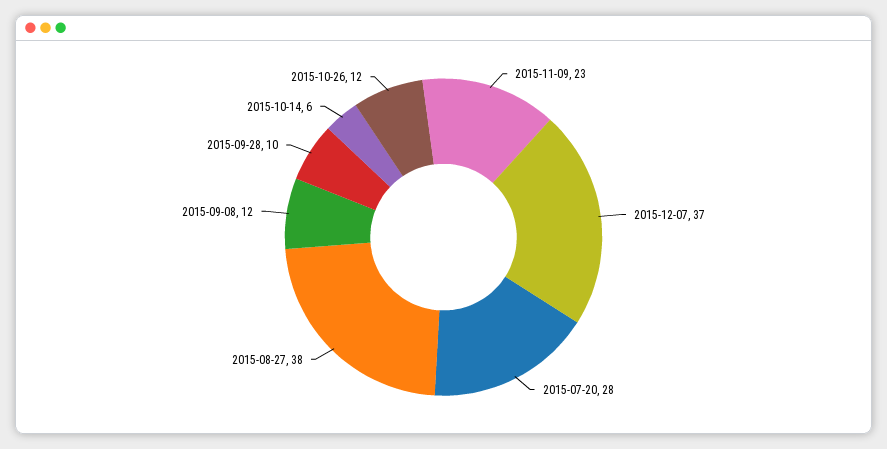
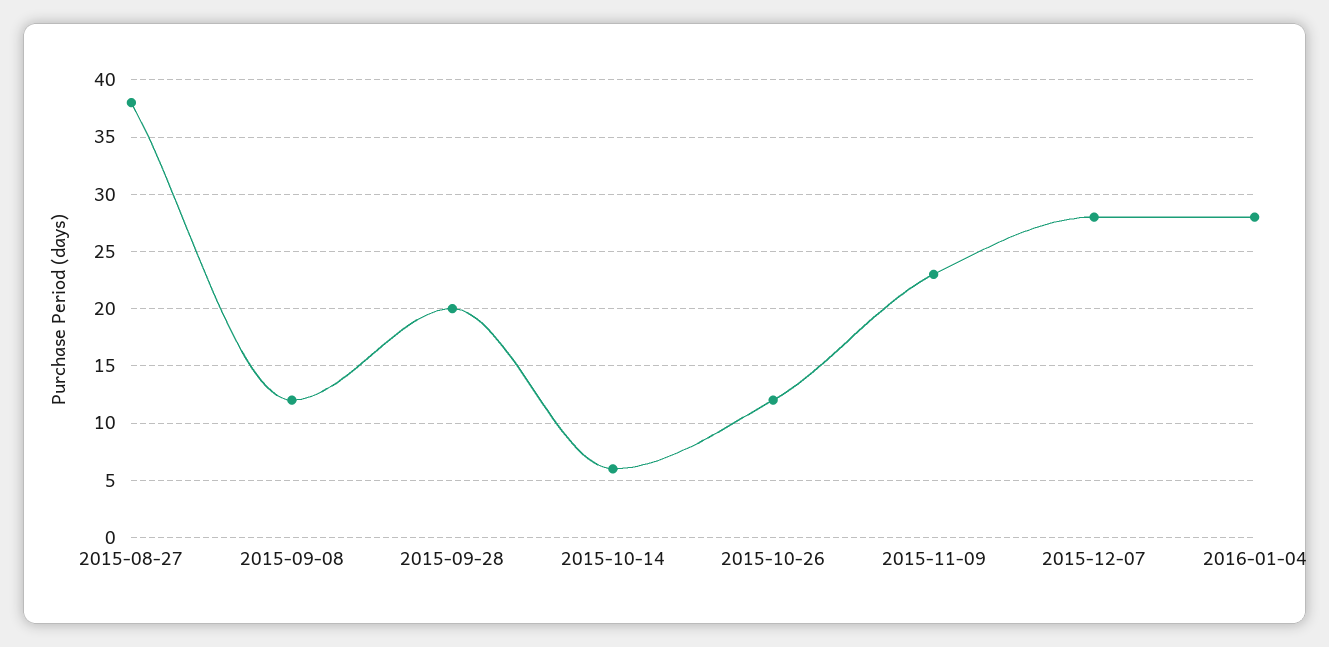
2015-12-07: 37 -> 28
2015-07-20: 28 -> none
2015-09-28: 10 -> 20
2016-01-04: none -> 28

